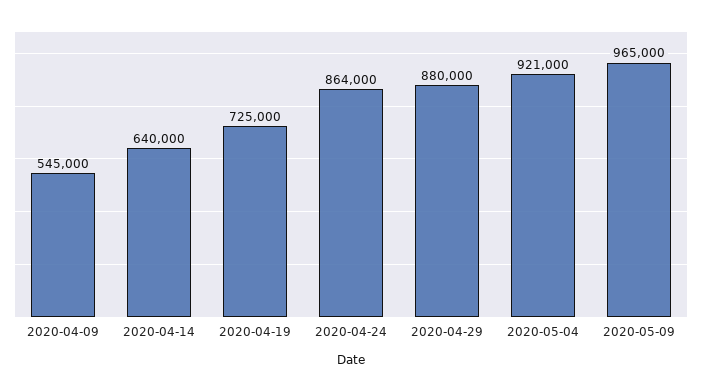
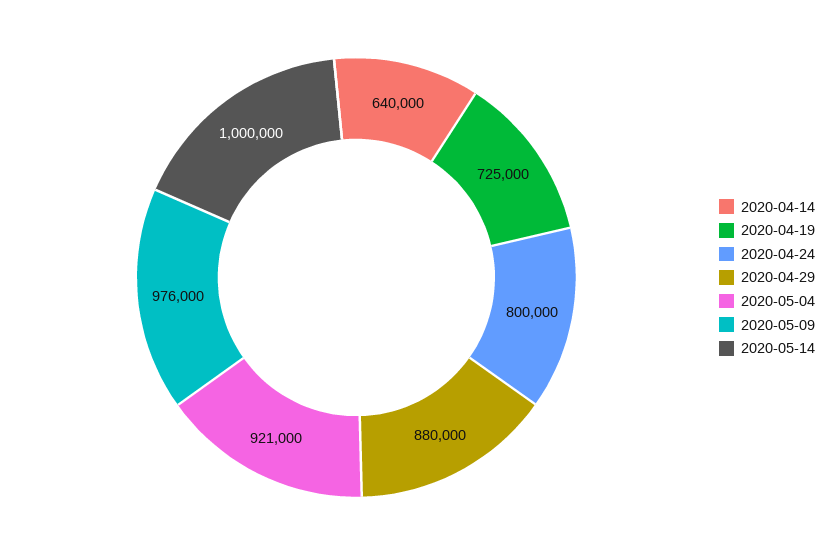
2020-04-09: 545000 -> none
2020-04-24: 864000 -> 800000
2020-05-09: 965000 -> 976000
2020-05-14: none -> 1000000

